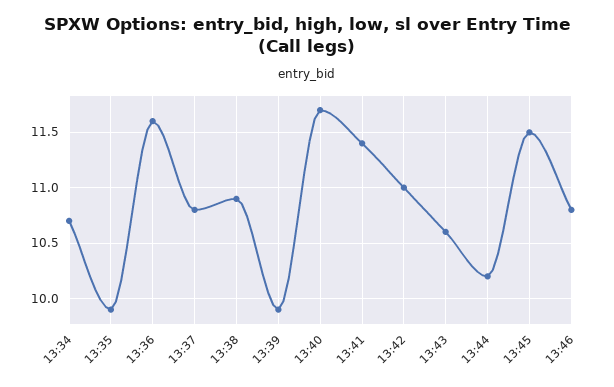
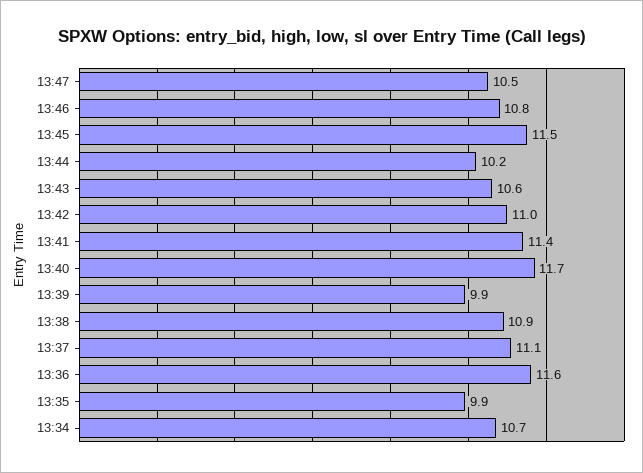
13:37: 10.8 -> 11.1
13:47: none -> 10.5

